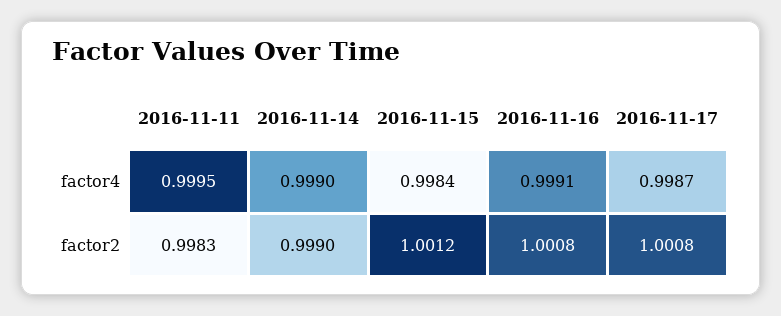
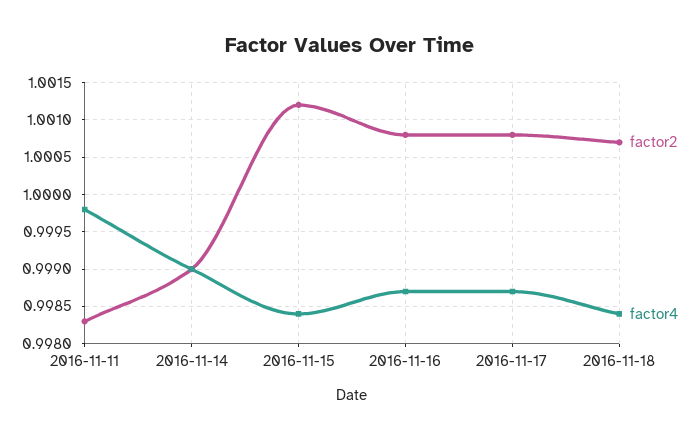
factor4, 2016-11-11: 0.9995 -> 0.9998
factor4, 2016-11-16: 0.9991 -> 0.9987
factor2, 2016-11-18: none -> 1.0007
factor4, 2016-11-18: none -> 0.9984

